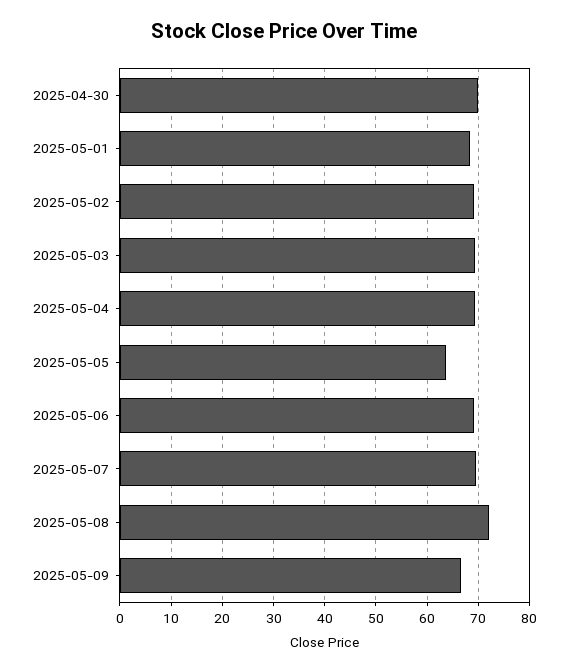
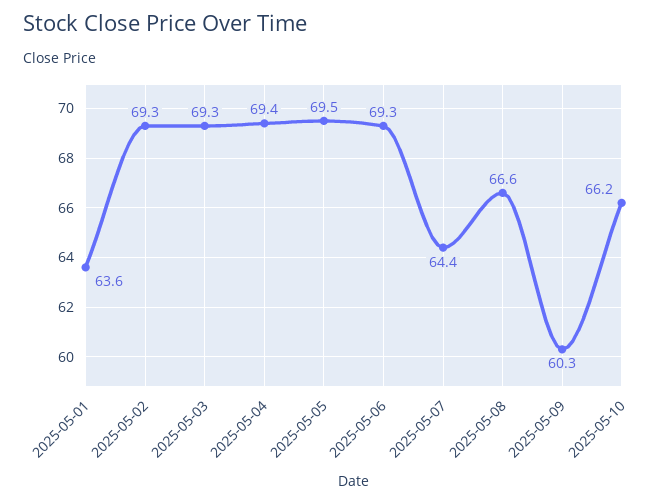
2025-04-30: 70 -> none
2025-05-01: 68 -> 63.6
2025-05-05: 64 -> 69.5
2025-05-07: 70 -> 64.4
2025-05-08: 72 -> 66.6
2025-05-09: 66 -> 60.3
2025-05-10: none -> 66.2

